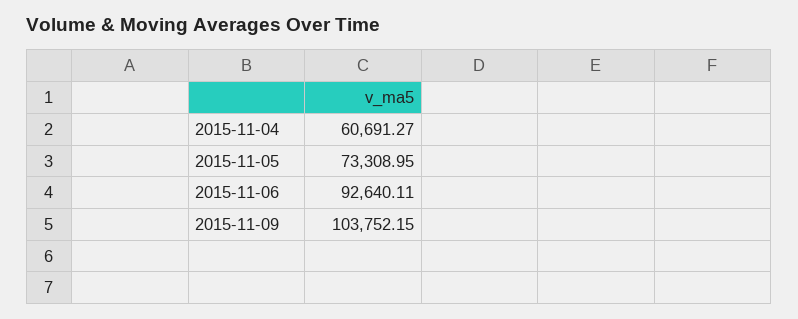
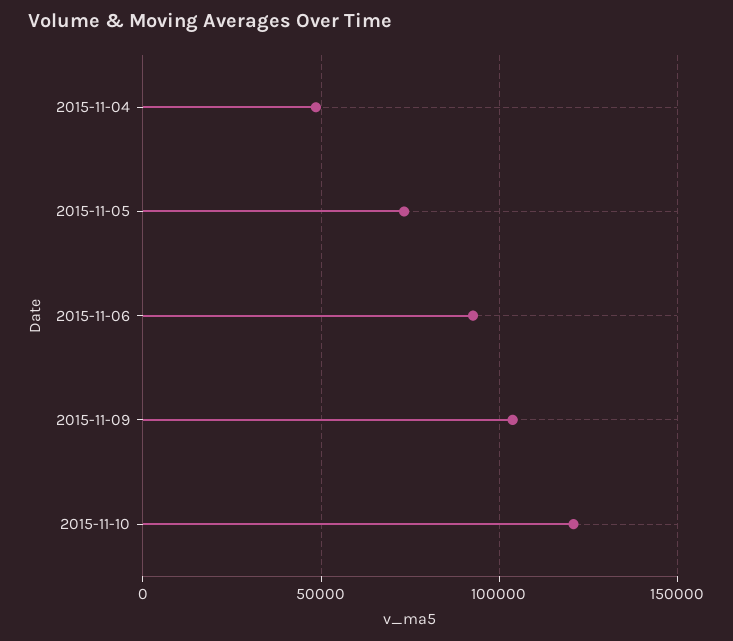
2015-11-04: 60691.27 -> 50000
2015-11-10: none -> 120000

